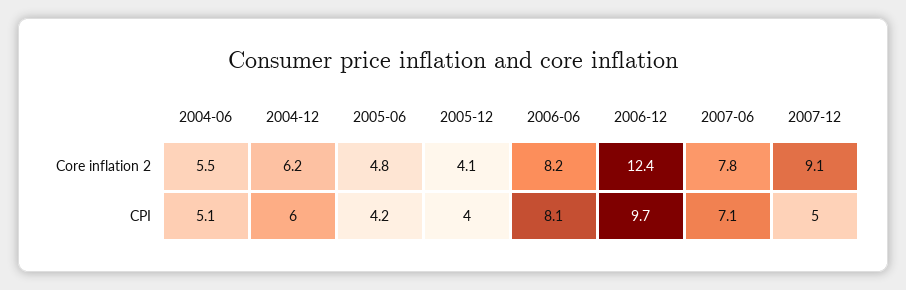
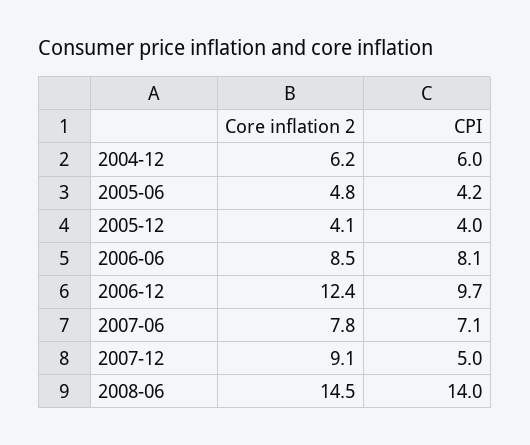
2004-06, Core inflation 2: 5.5 -> none
2006-06, Core inflation 2: 8.2 -> 8.5
2004-06, CPI: 5.1 -> none
2008-06, Core inflation 2: none -> 14.5
2008-06, CPI: none -> 14

